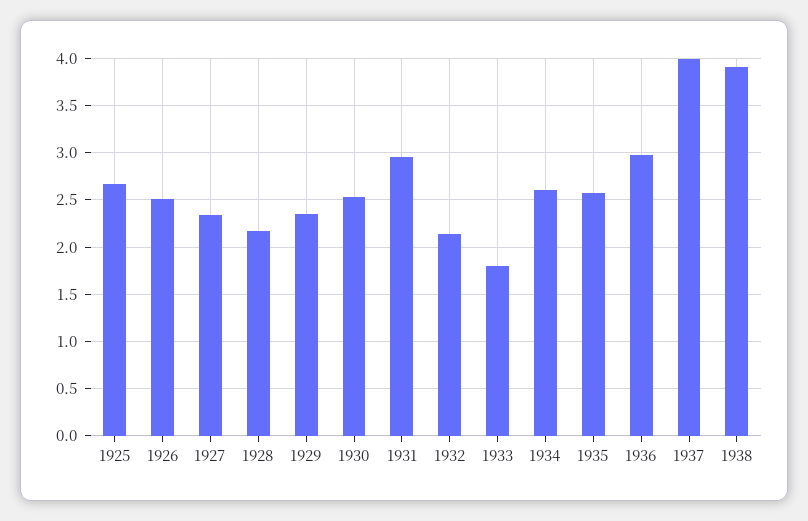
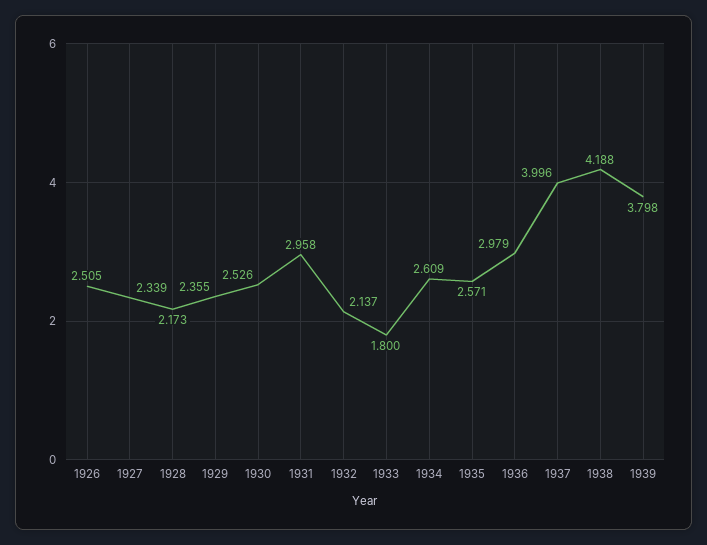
1925: 2.7 -> none
1938: 3.9 -> 4.188
1939: none -> 3.798

